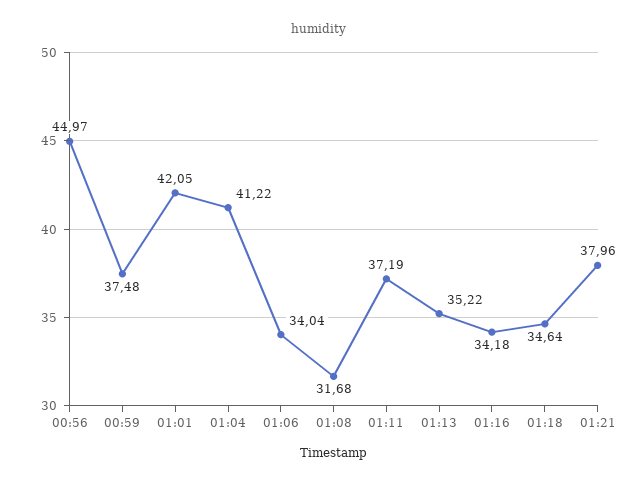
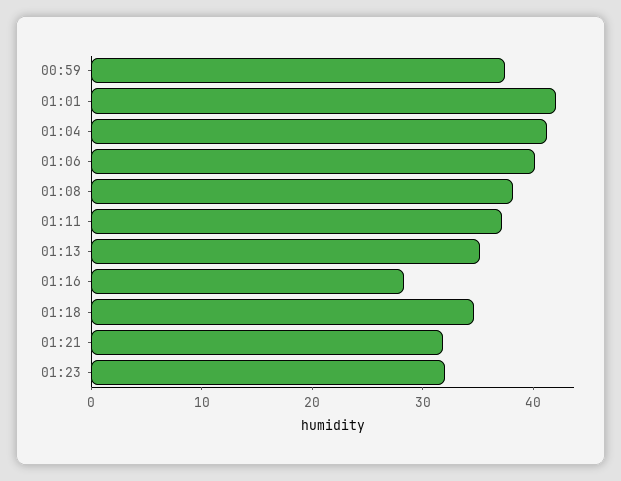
00:56: 44.97 -> none
01:06: 34.04 -> 40
01:08: 31.68 -> 38
01:16: 34.18 -> 28
01:21: 37.96 -> 32
01:23: none -> 32

